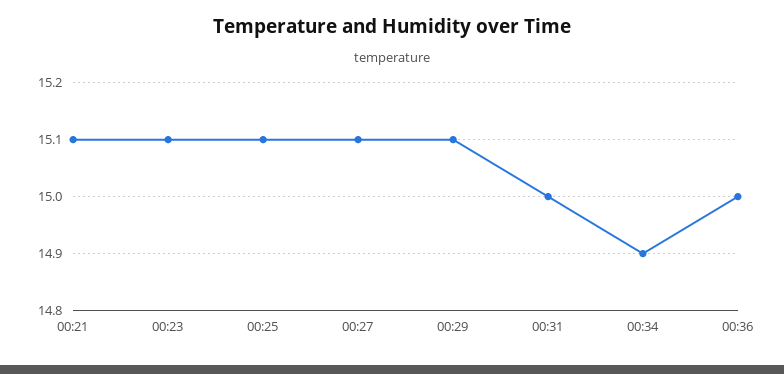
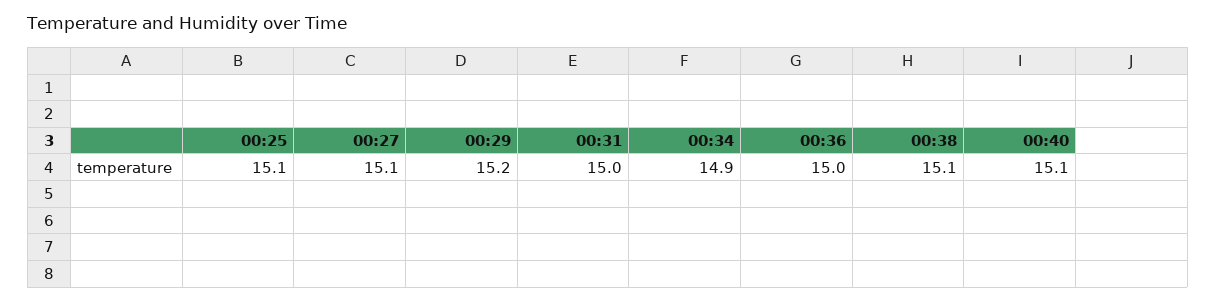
00:21: 15.1 -> none
00:23: 15.1 -> none
00:29: 15.1 -> 15.2
00:38: none -> 15.1
00:40: none -> 15.1

